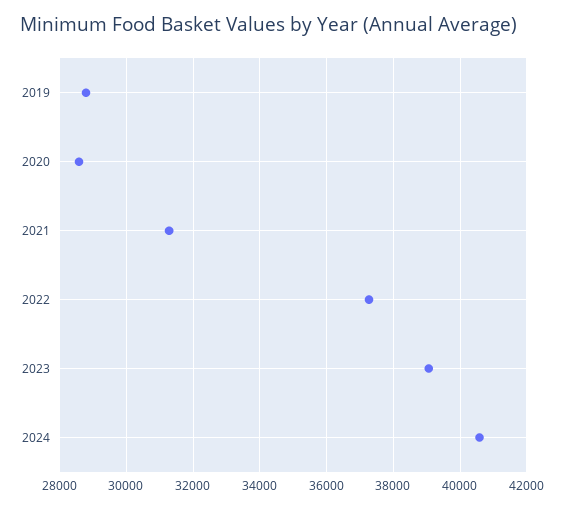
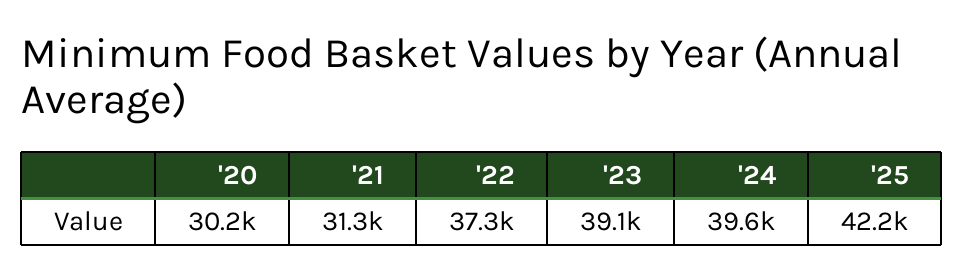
2019: 28800 -> none
2020: 28600 -> 30200
2024: 40600 -> 39600
'25: none -> 42200

